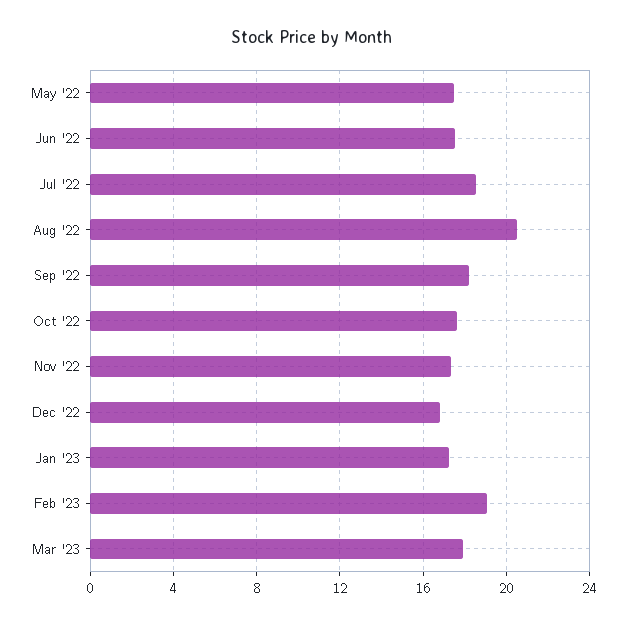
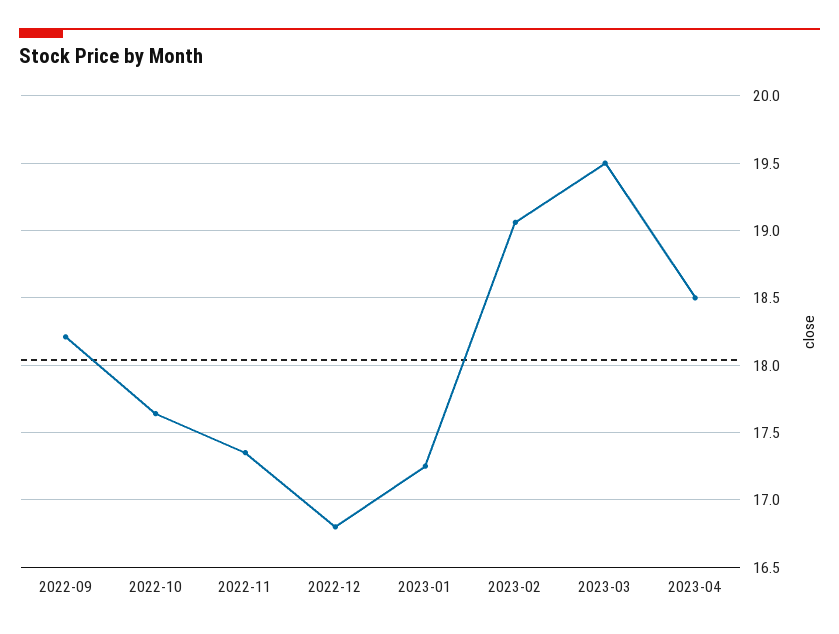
May '22: 17.5 -> none
Jun '22: 17.5 -> none
Jul '22: 18.5 -> none
Aug '22: 20.5 -> none
Mar '23: 18 -> 19.5
2023-04: none -> 18.5

